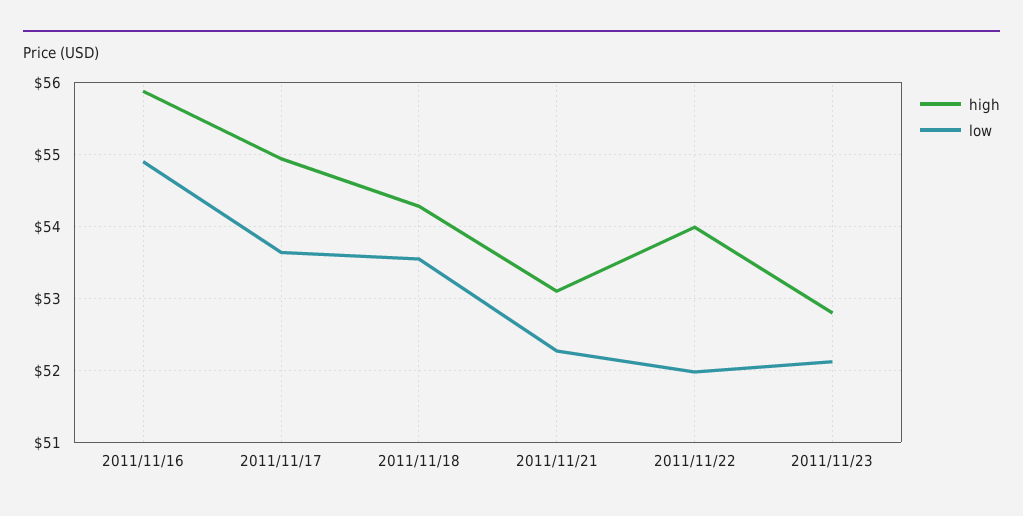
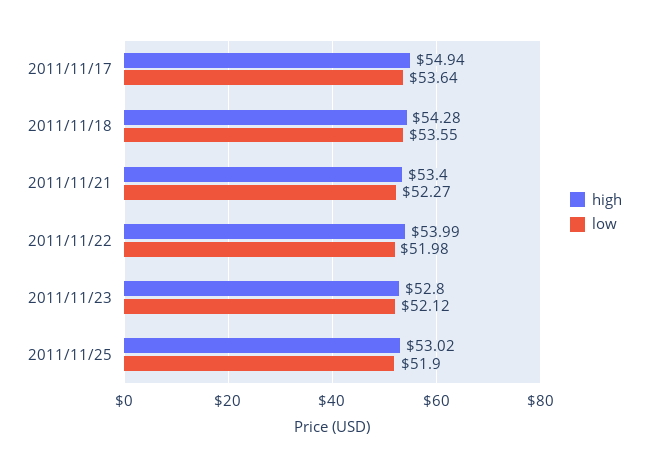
high, 2011/11/16: 55.9 -> none
low, 2011/11/16: 54.9 -> none
high, 2011/11/21: 53.1 -> 53.4
high, 2011/11/25: none -> 53.02
low, 2011/11/25: none -> 51.9

